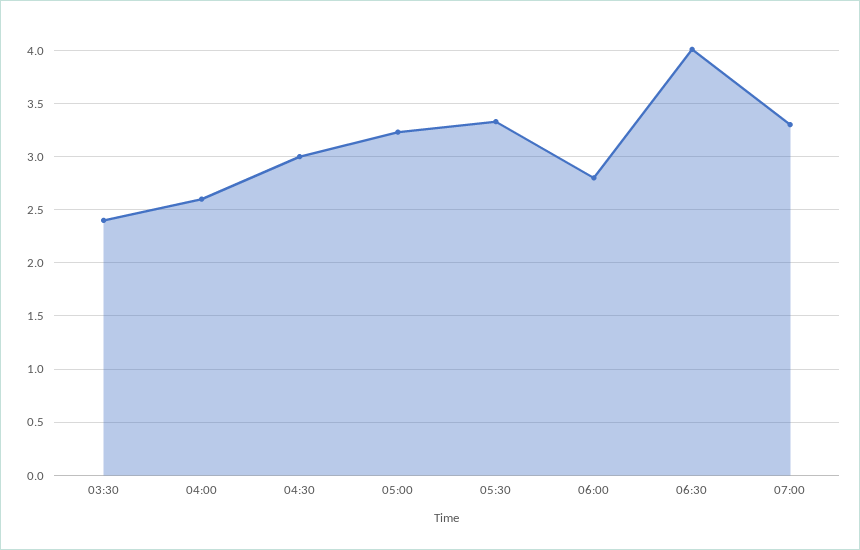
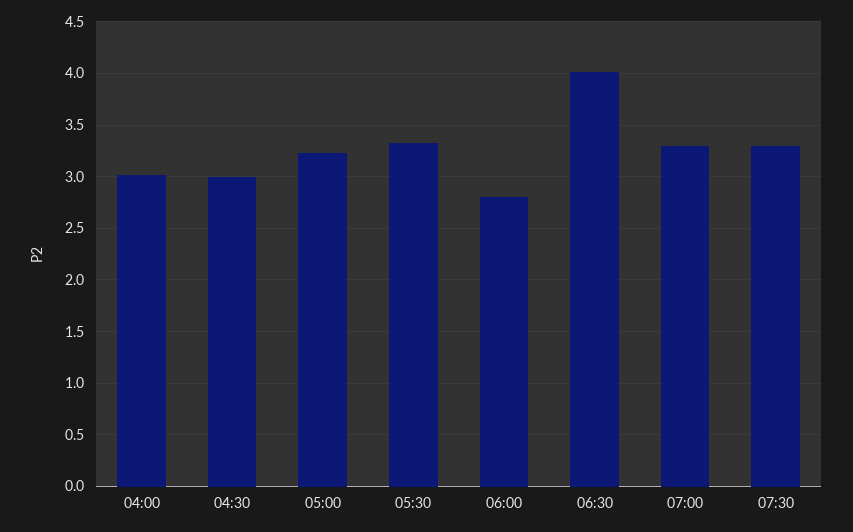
03:30: 2.4 -> none
04:00: 2.6 -> 3
07:30: none -> 3.3

